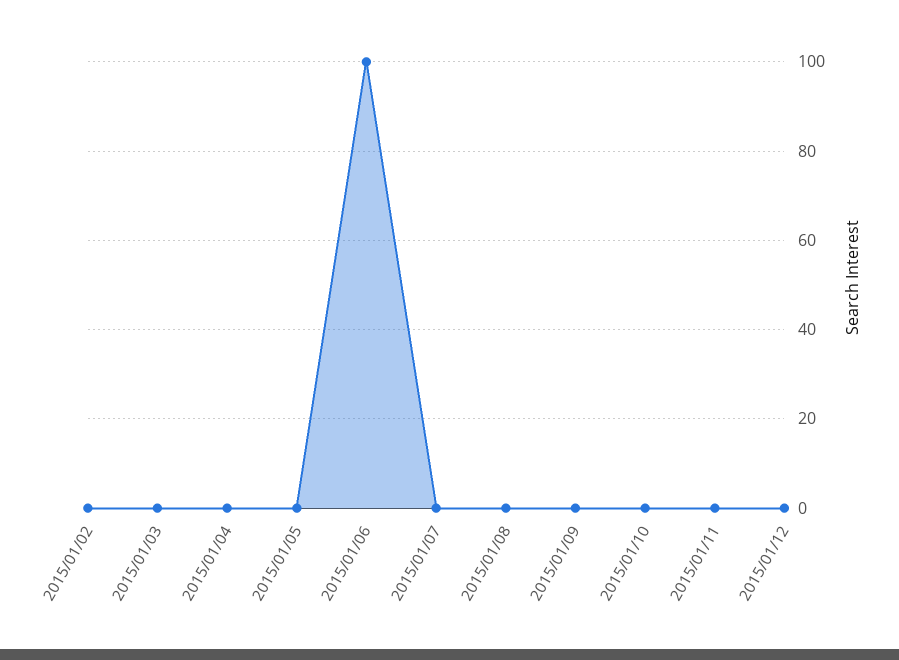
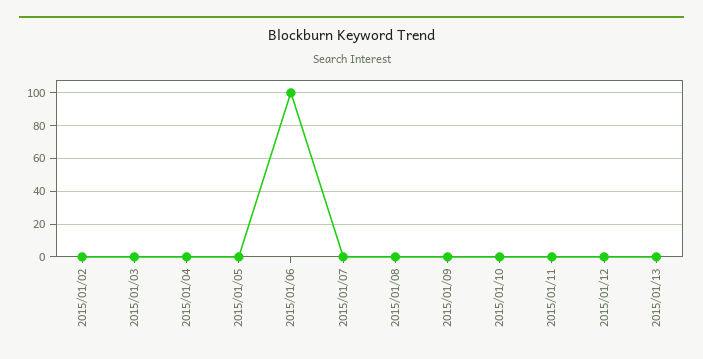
2015/01/13: none -> 0

